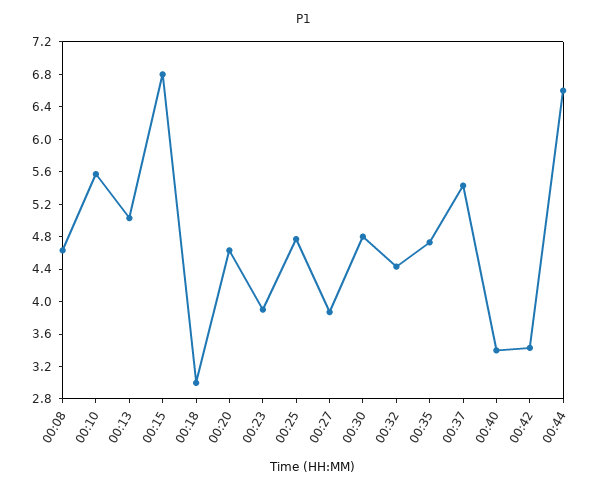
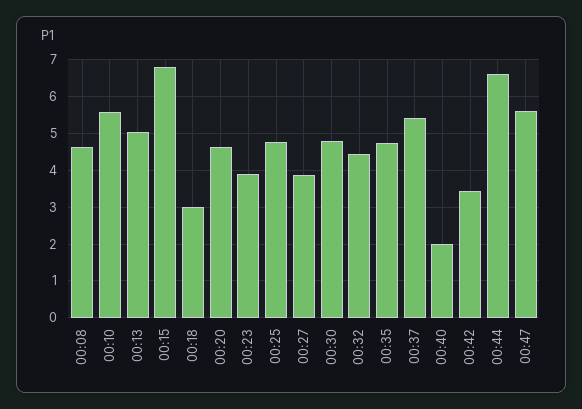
00:40: 3.4 -> 2
00:47: none -> 5.6

